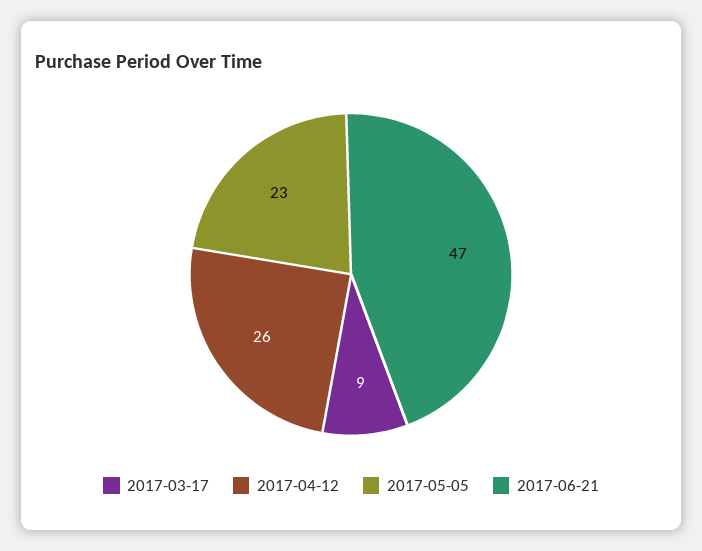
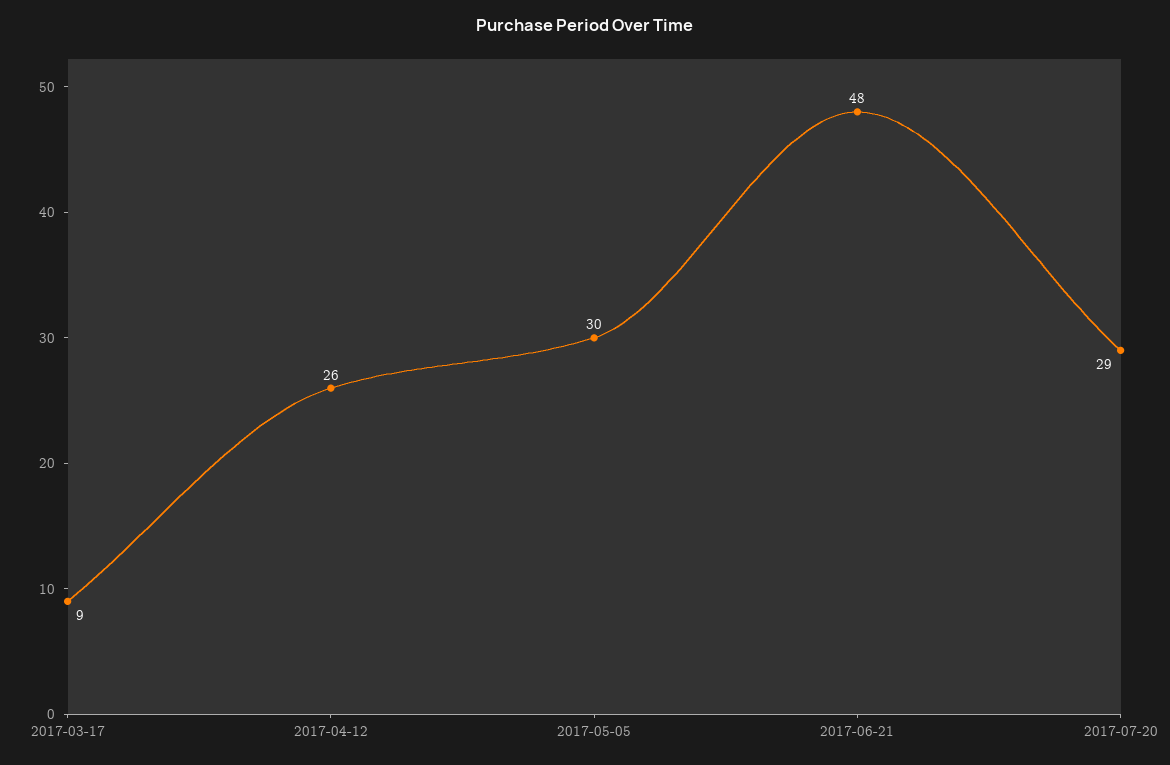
2017-05-05: 23 -> 30
2017-06-21: 47 -> 48
2017-07-20: none -> 29

